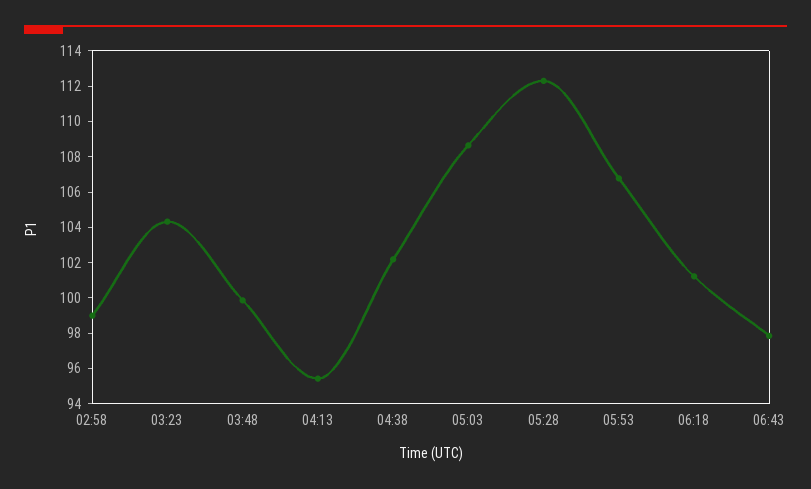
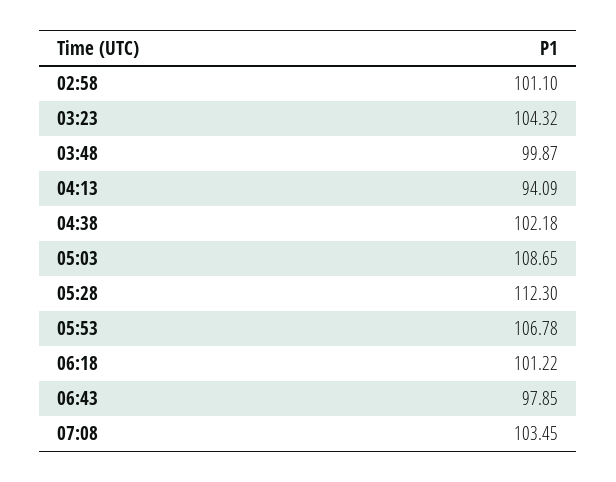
02:58: 99 -> 101.1
04:13: 95.5 -> 94.09
07:08: none -> 103.45

